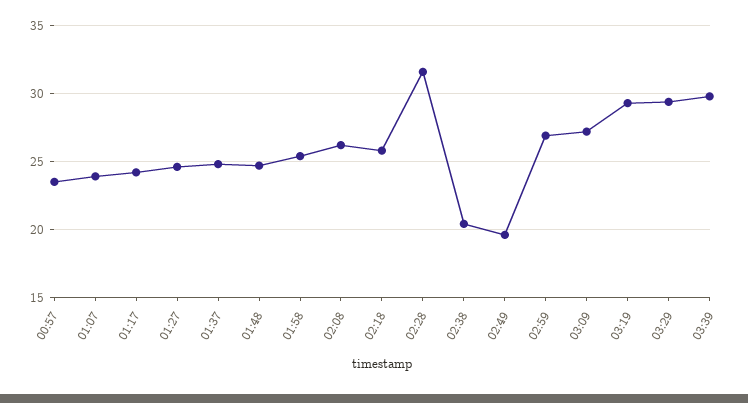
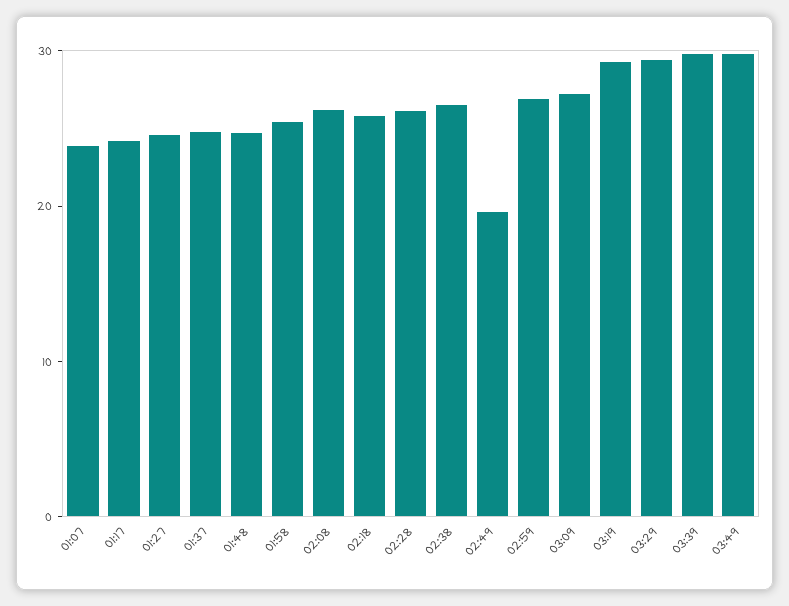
00:57: 23.5 -> none
02:28: 31.5 -> 26
02:38: 20.5 -> 26
03:49: none -> 30

